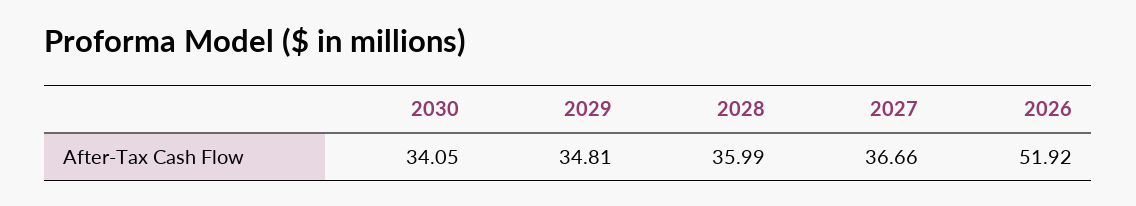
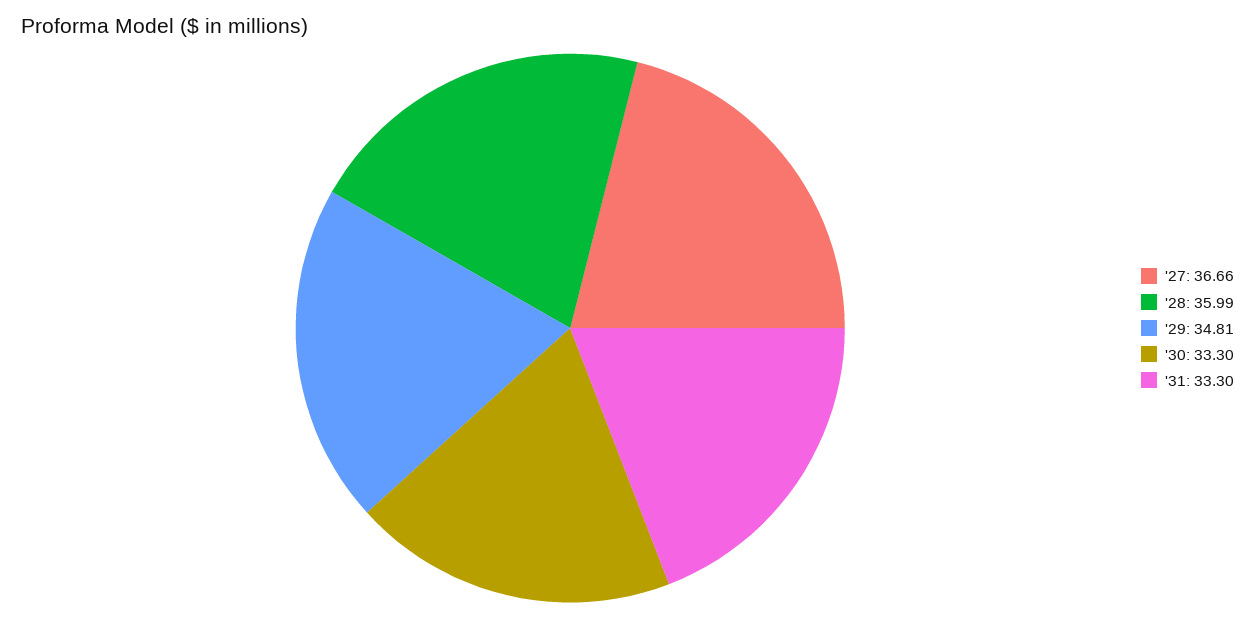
2030: 34.05 -> 33.3
2026: 51.92 -> none
'31: none -> 33.3

